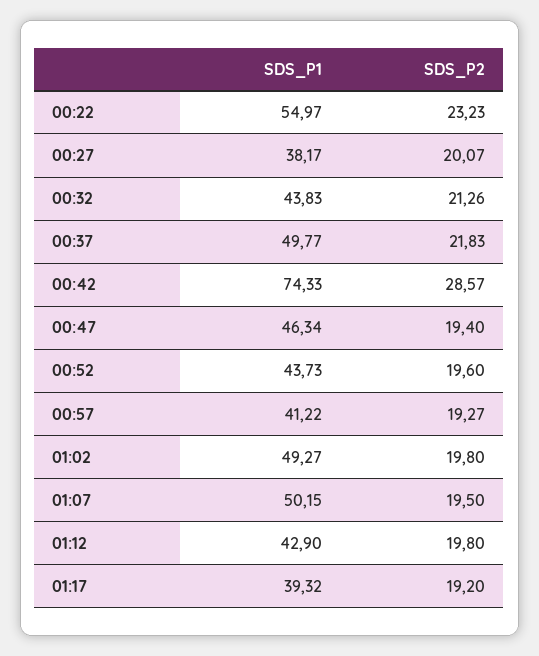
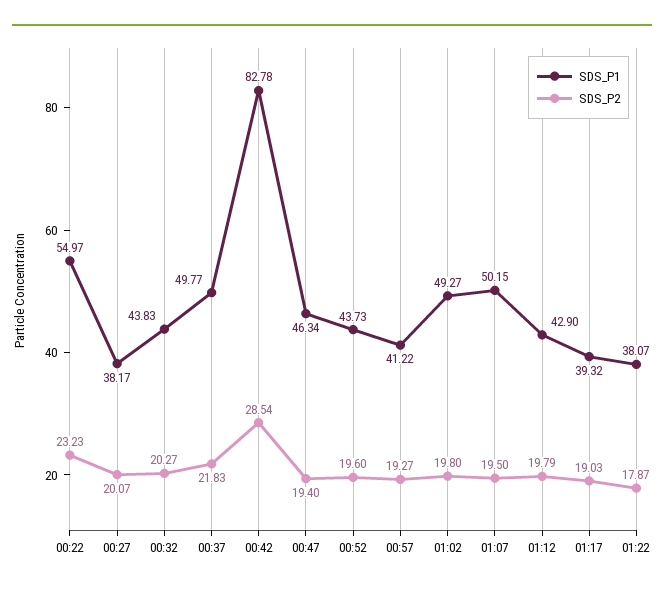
SDS_P2, 00:32: 21.26 -> 20.27
SDS_P1, 00:42: 74.33 -> 82.78
SDS_P2, 00:42: 28.57 -> 28.54
SDS_P2, 01:12: 19.8 -> 19.79
SDS_P2, 01:17: 19.2 -> 19.03
SDS_P1, 01:22: none -> 38.07
SDS_P2, 01:22: none -> 17.87

